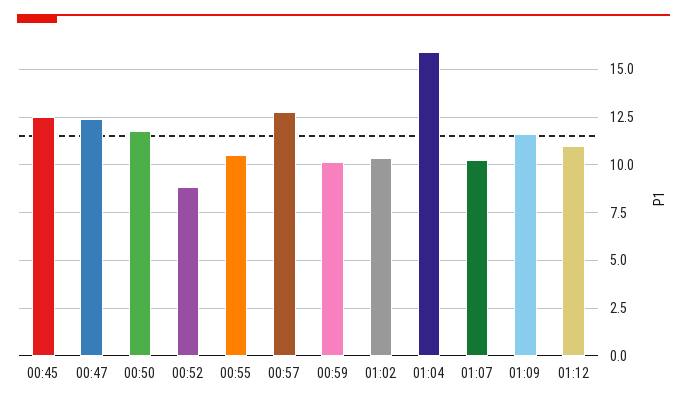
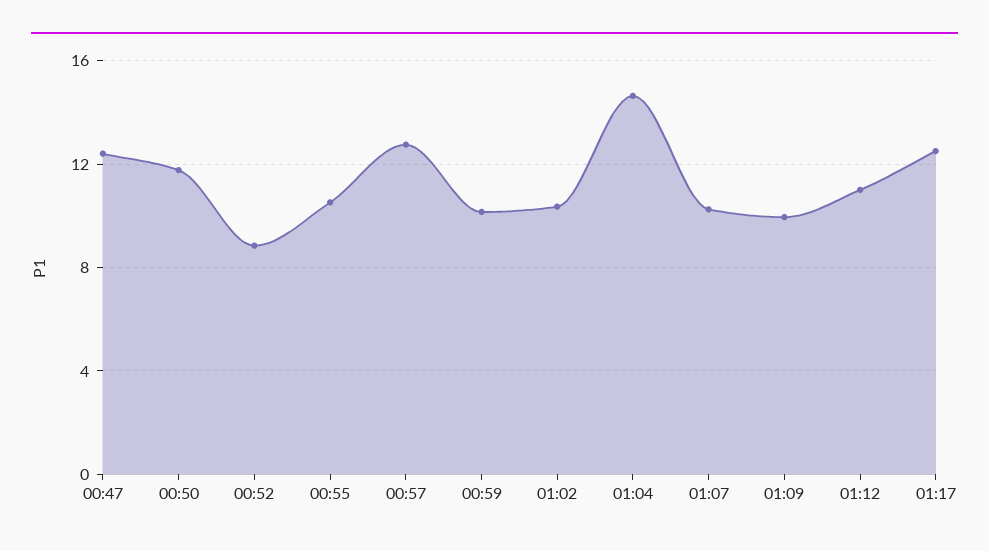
00:45: 12.5 -> none
01:04: 16 -> 14.5
01:09: 11.5 -> 10
01:17: none -> 12.5

